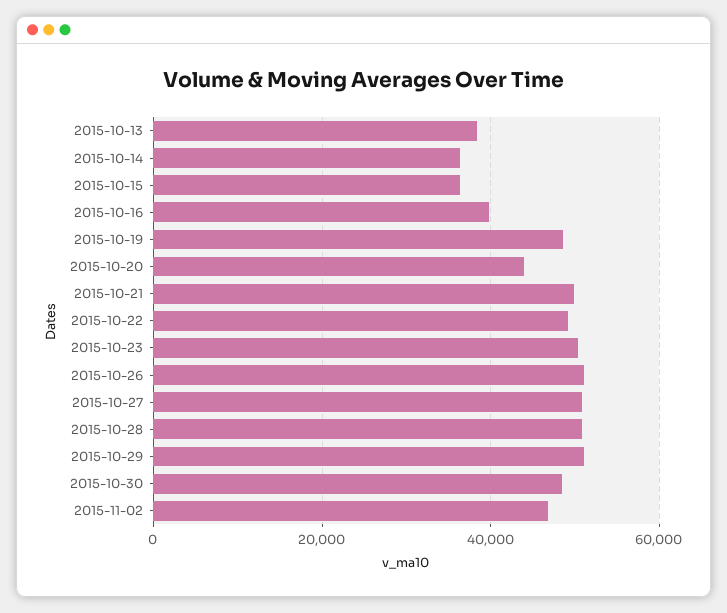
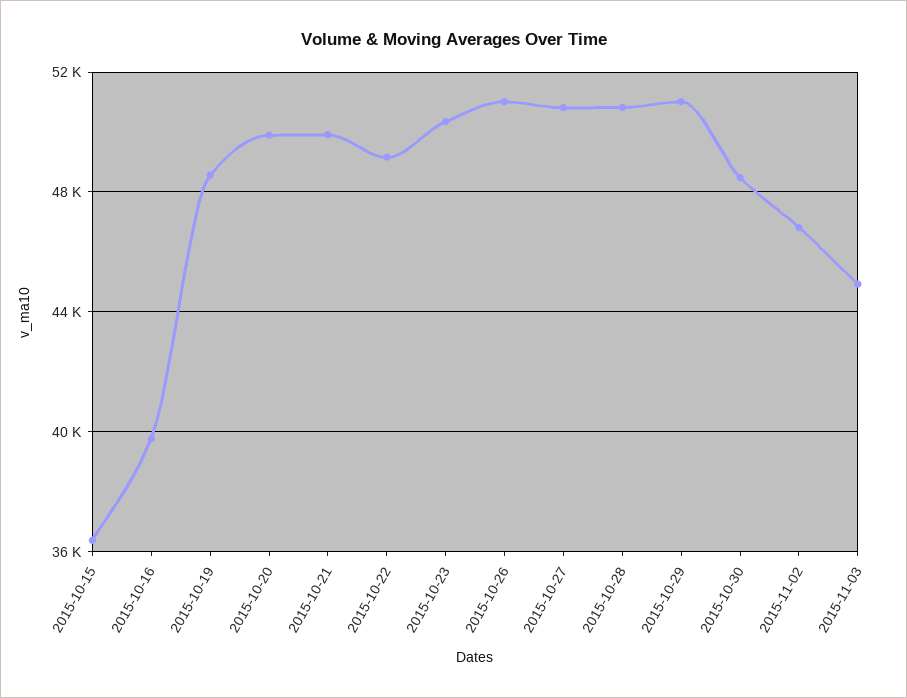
2015-10-13: 38000 -> none
2015-10-14: 36000 -> none
2015-10-20: 44000 -> 50000
2015-11-03: none -> 45000

